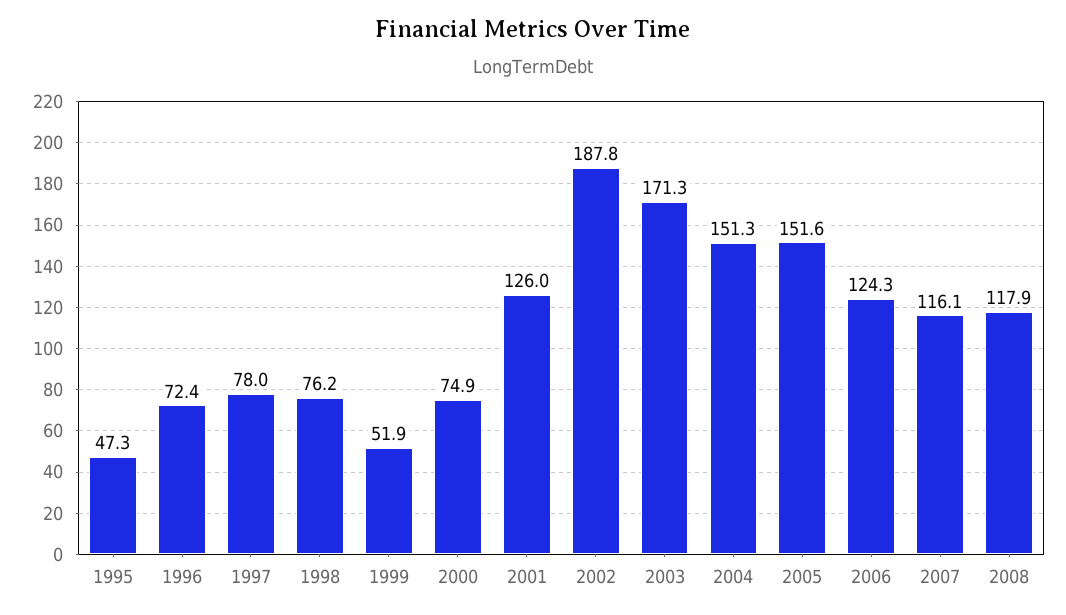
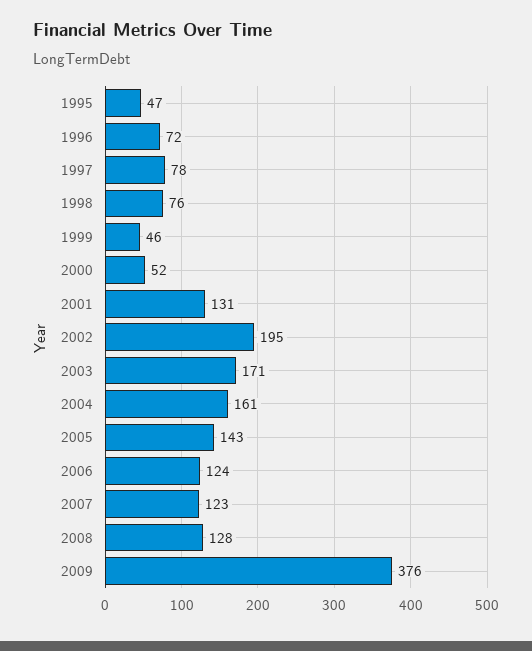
1999: 51.9 -> 46
2000: 74.9 -> 52
2001: 126 -> 131
2002: 187.8 -> 195
2004: 151.3 -> 161
2005: 151.6 -> 143
2007: 116.1 -> 123
2008: 117.9 -> 128
2009: none -> 376

